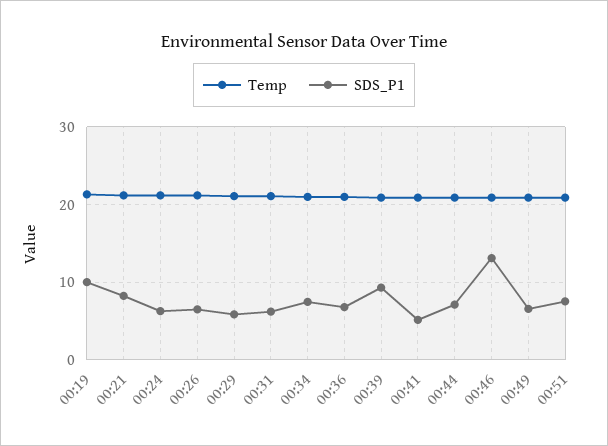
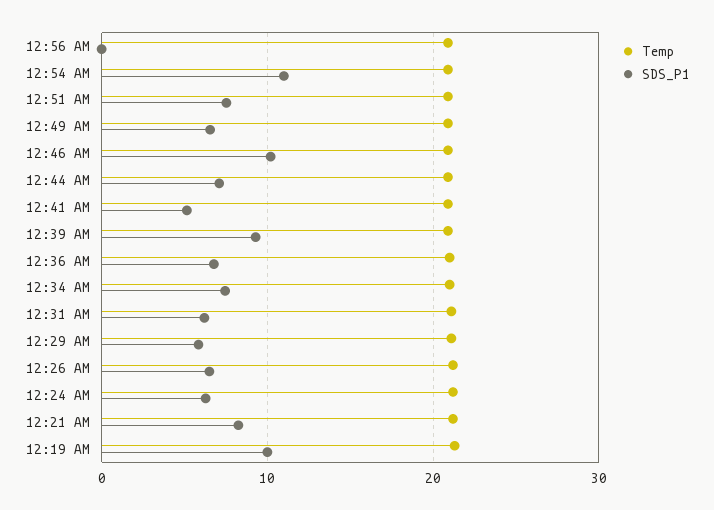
SDS_P1, 00:46: 13 -> 10
Temp, 12:56 AM: none -> 21
SDS_P1, 12:56 AM: none -> 0
Temp, 12:54 AM: none -> 21
SDS_P1, 12:54 AM: none -> 11

